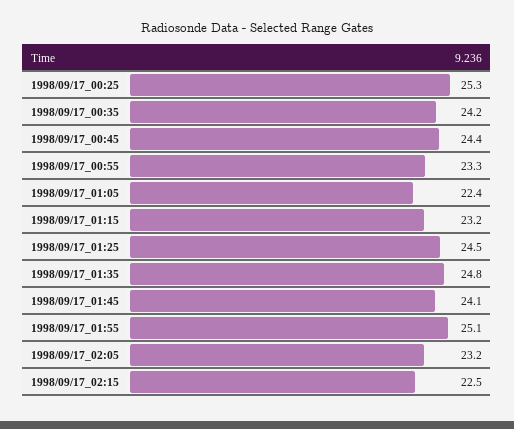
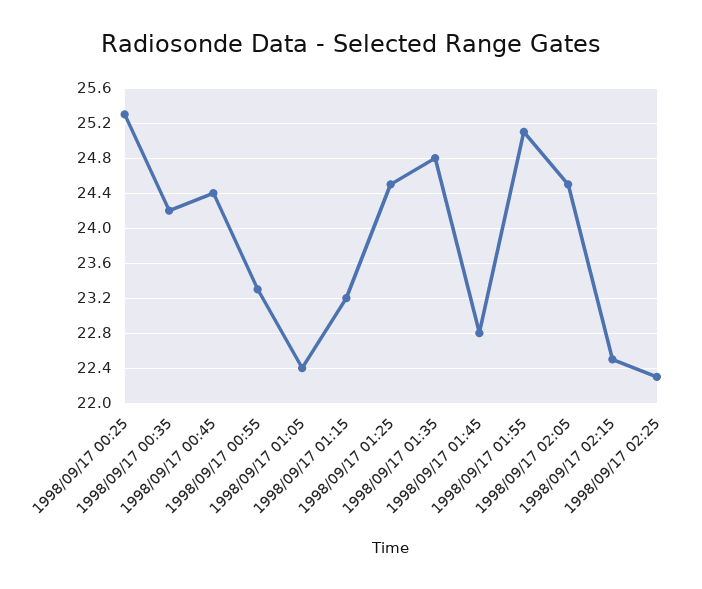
1998/09/17_01:45: 24.1 -> 22.8
1998/09/17_02:05: 23.2 -> 24.5
1998/09/17 02:25: none -> 22.3

